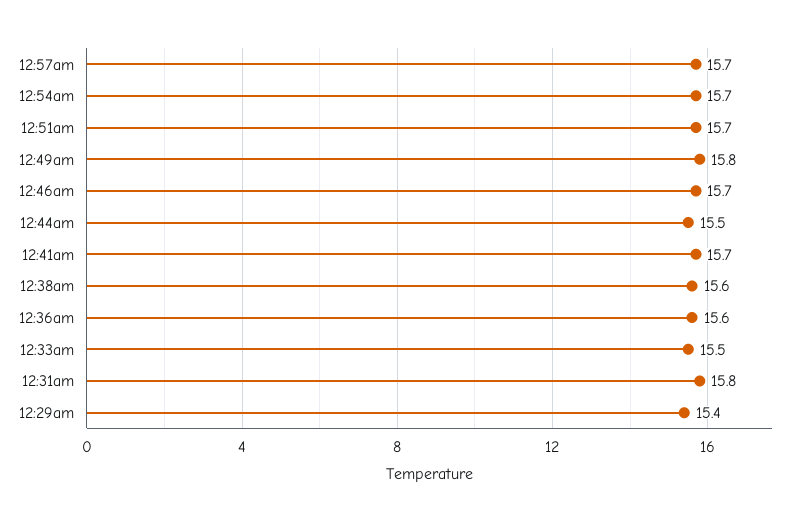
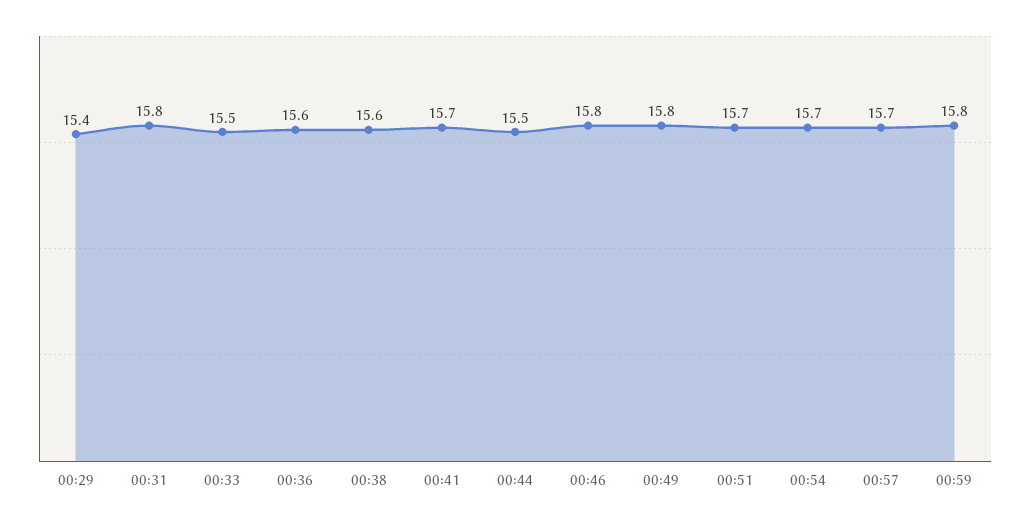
12:46am: 15.7 -> 15.8
00:59: none -> 15.8

